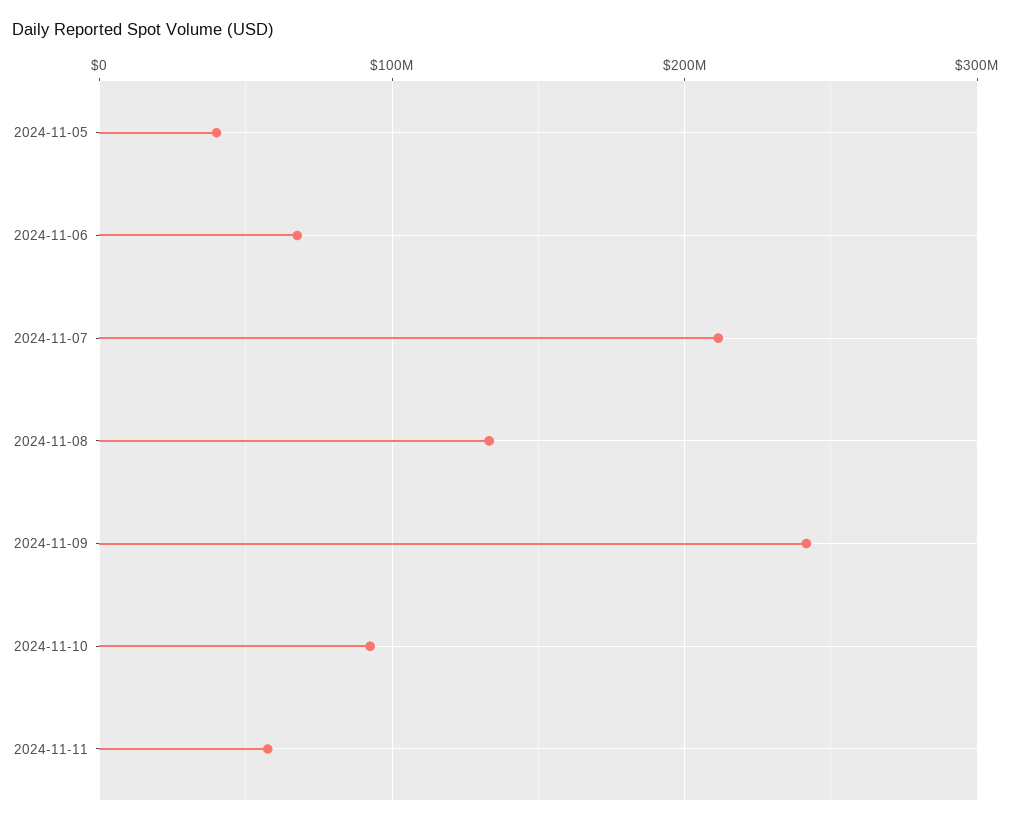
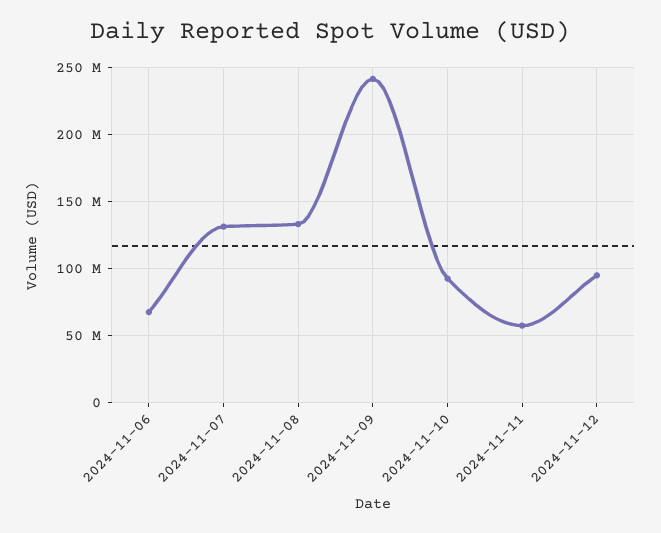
2024-11-05: 40000000 -> none
2024-11-07: 210000000 -> 130000000
2024-11-12: none -> 95000000

